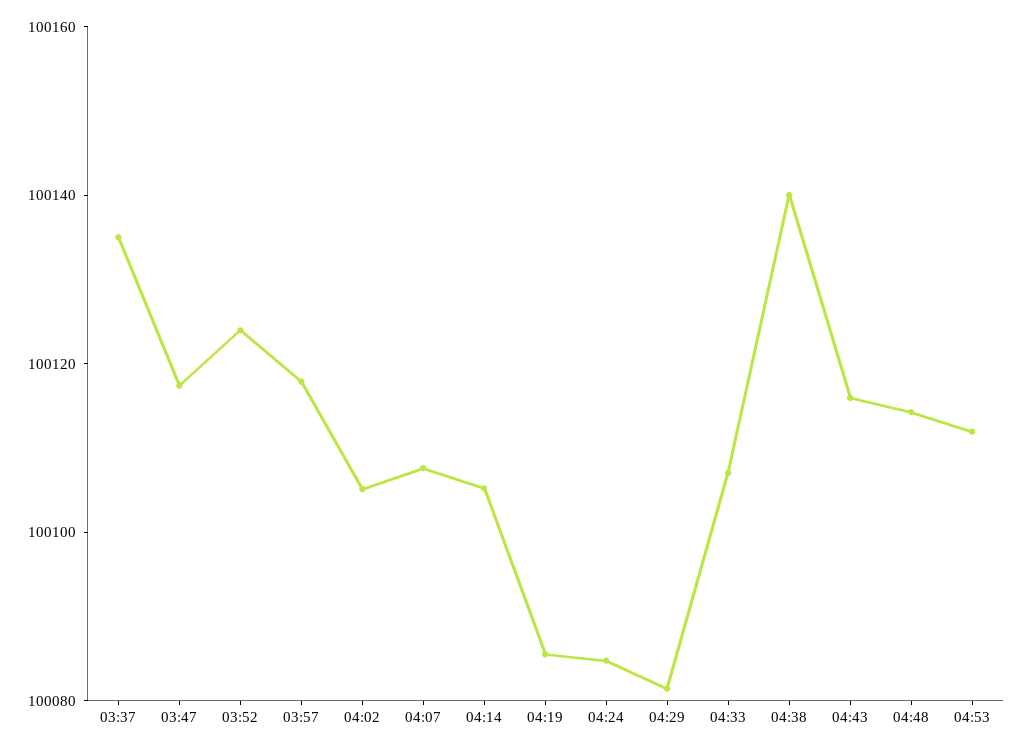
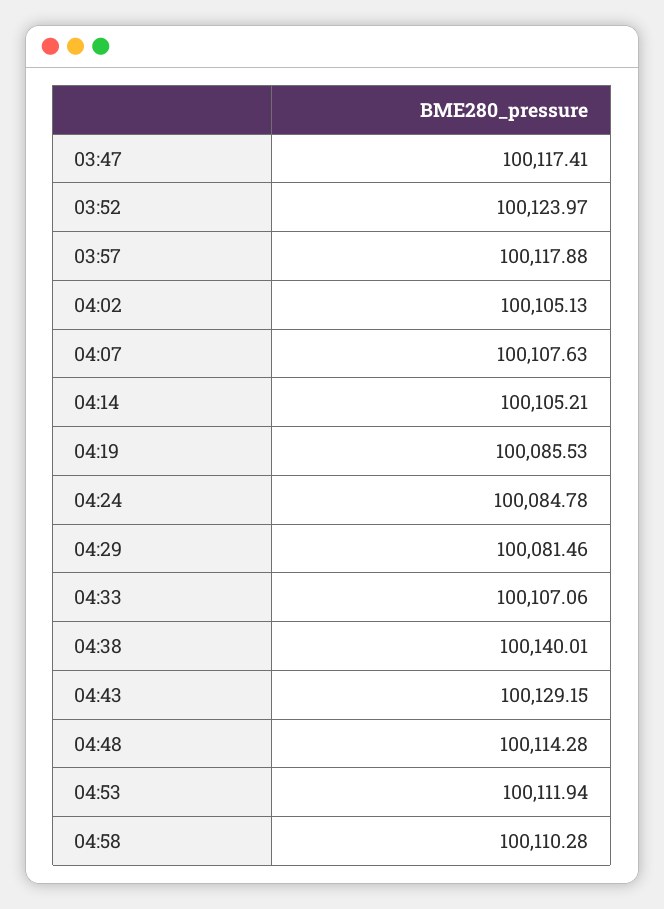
03:37: 100135 -> none
04:43: 100115 -> 100129.15
04:58: none -> 100110.28

